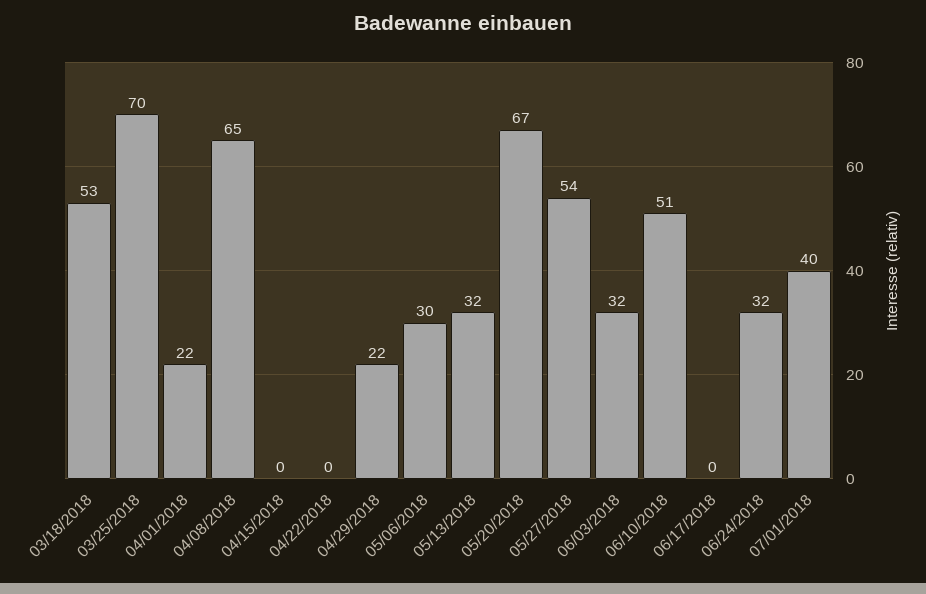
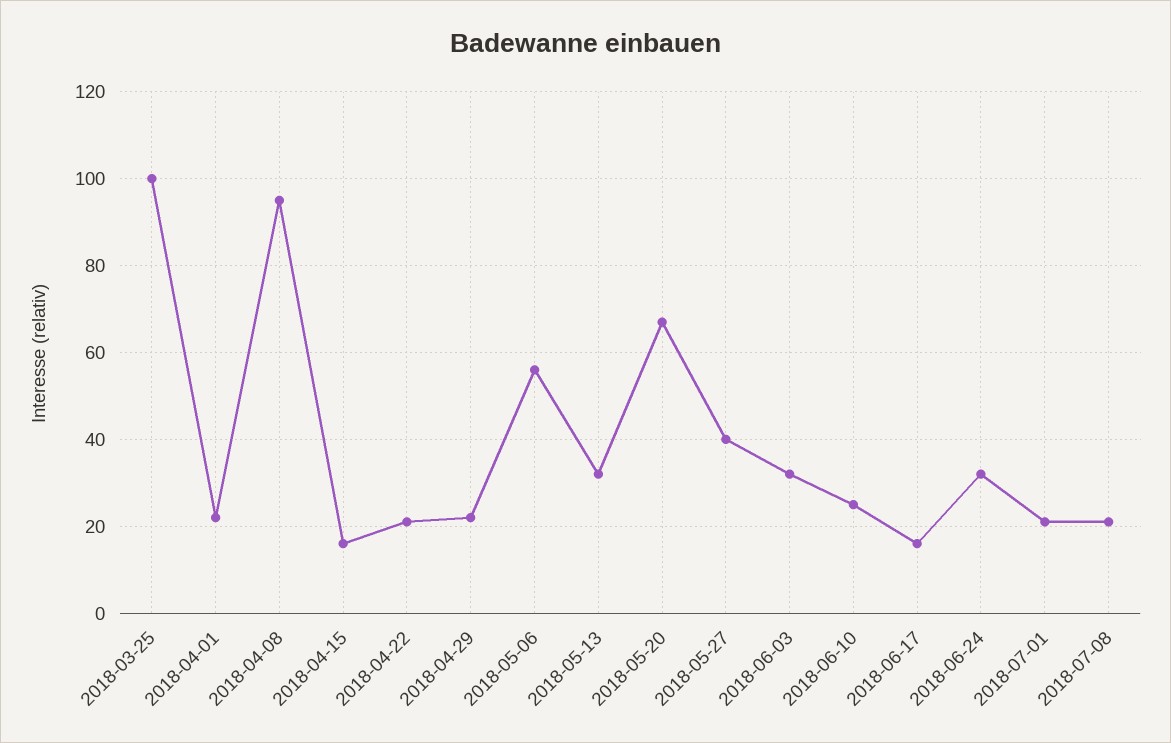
03/18/2018: 53 -> none
03/25/2018: 70 -> 100
04/08/2018: 65 -> 95
04/15/2018: 0 -> 15
04/22/2018: 0 -> 20
05/06/2018: 30 -> 55
05/27/2018: 54 -> 40
06/10/2018: 51 -> 25
06/17/2018: 0 -> 15
07/01/2018: 40 -> 20
2018-07-08: none -> 20

